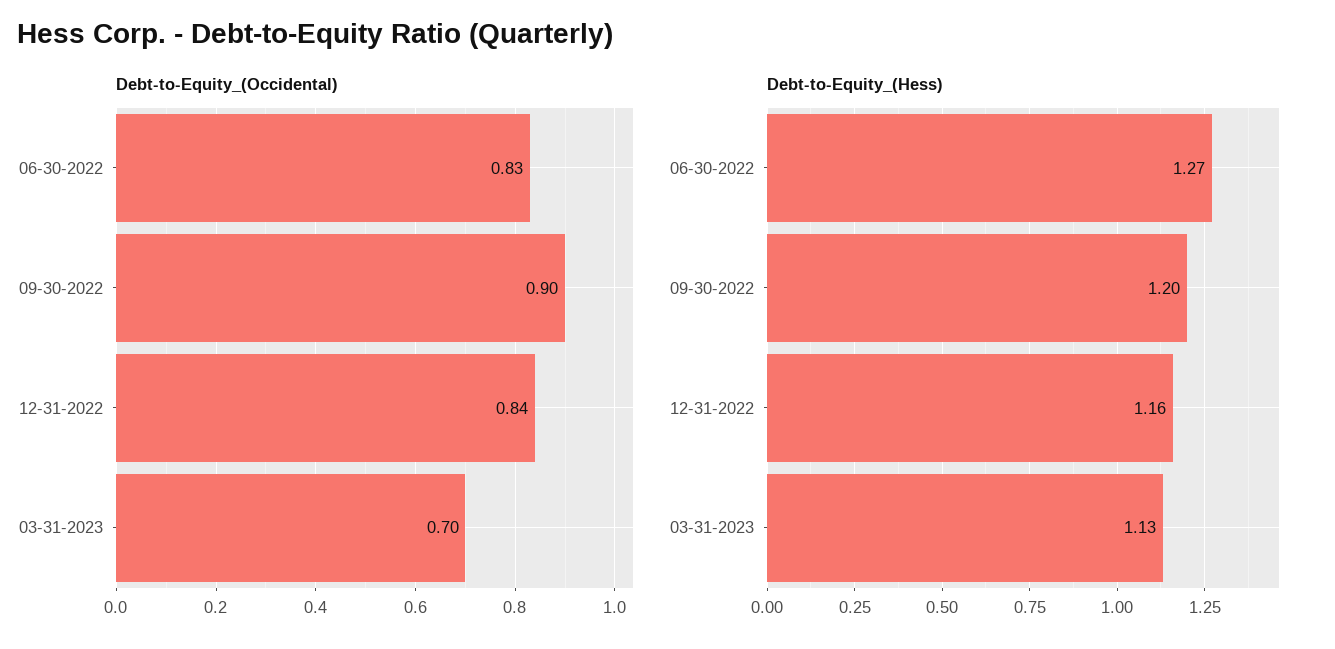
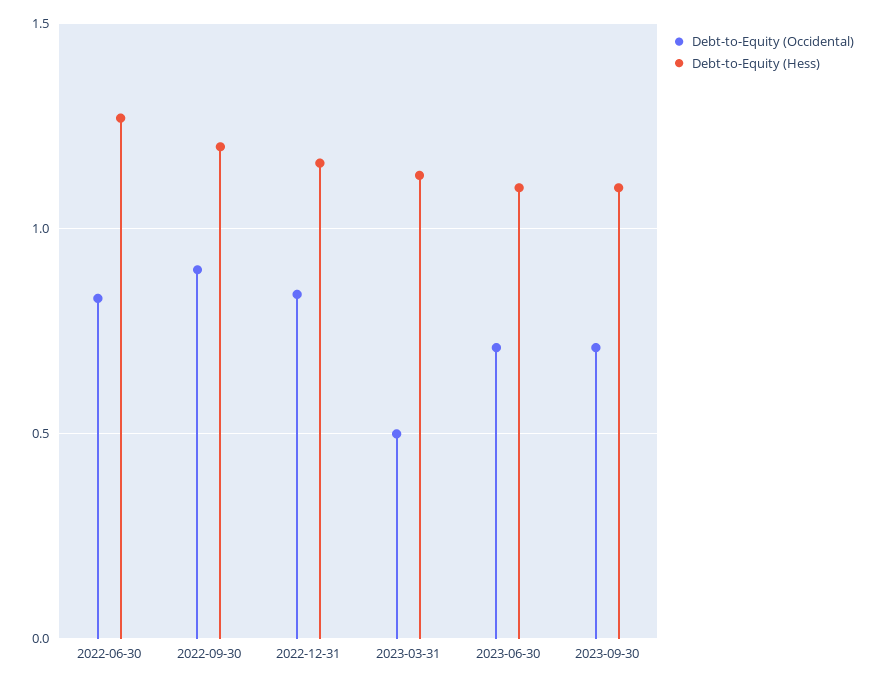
Debt-to-Equity_(Occidental), 03-31-2023: 0.7 -> 0.5
Debt-to-Equity_(Occidental), 2023-06-30: none -> 0.7
Debt-to-Equity_(Hess), 2023-06-30: none -> 1.1
Debt-to-Equity_(Occidental), 2023-09-30: none -> 0.7
Debt-to-Equity_(Hess), 2023-09-30: none -> 1.1

